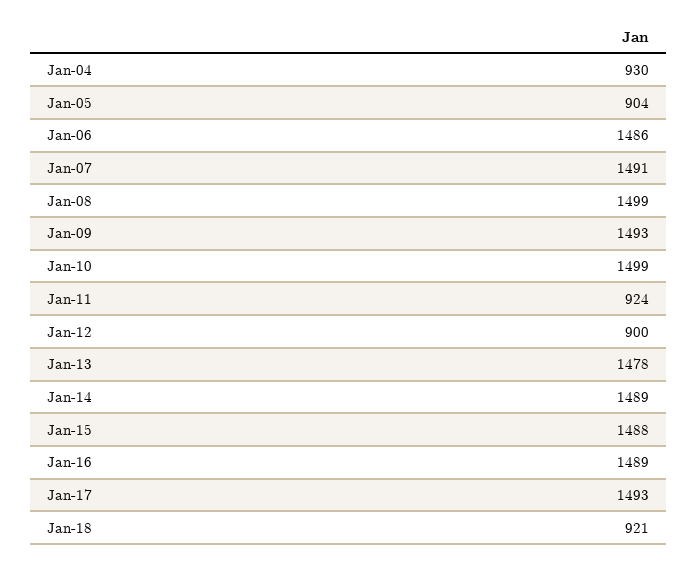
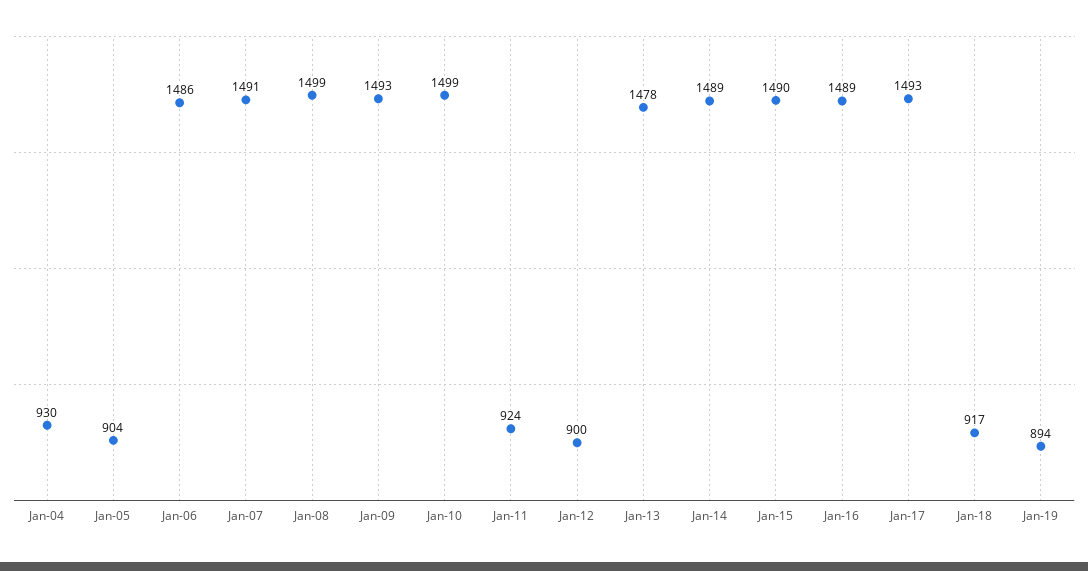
Jan-15: 1488 -> 1490
Jan-18: 921 -> 917
Jan-19: none -> 894

